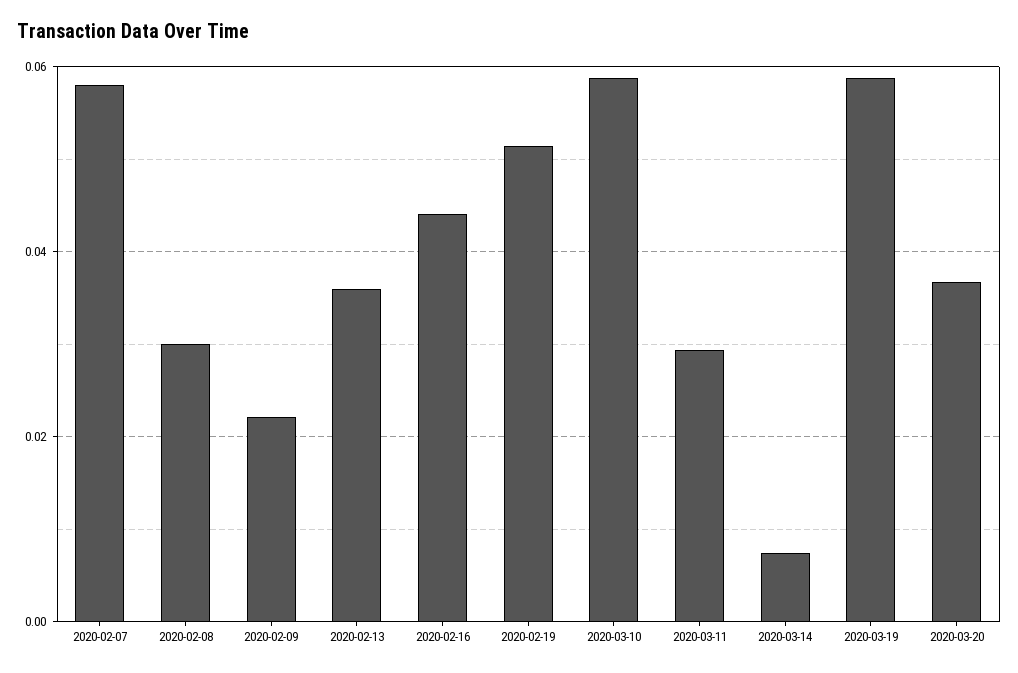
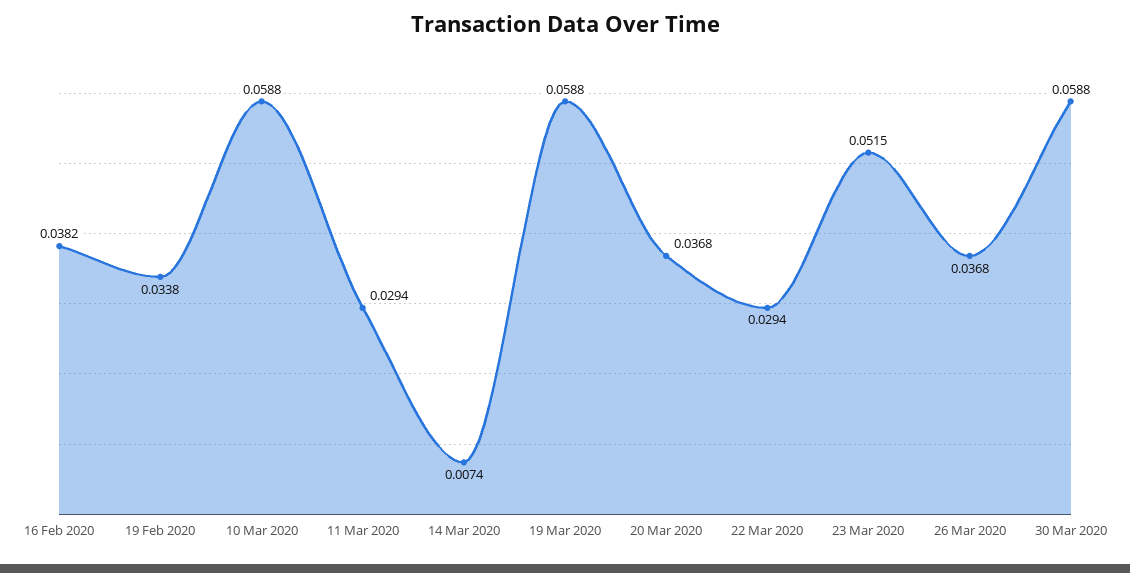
2020-02-07: 0.058 -> none
2020-02-08: 0.03 -> none
2020-02-09: 0.022 -> none
2020-02-13: 0.036 -> none
2020-02-16: 0.044 -> 0.0382
2020-02-19: 0.052 -> 0.0338
22 Mar 2020: none -> 0.0294
23 Mar 2020: none -> 0.0515
26 Mar 2020: none -> 0.0368
30 Mar 2020: none -> 0.0588

